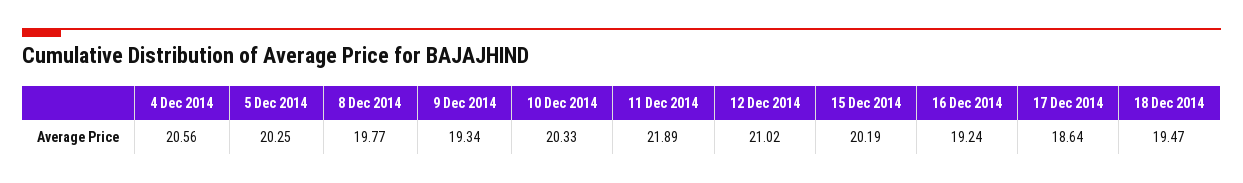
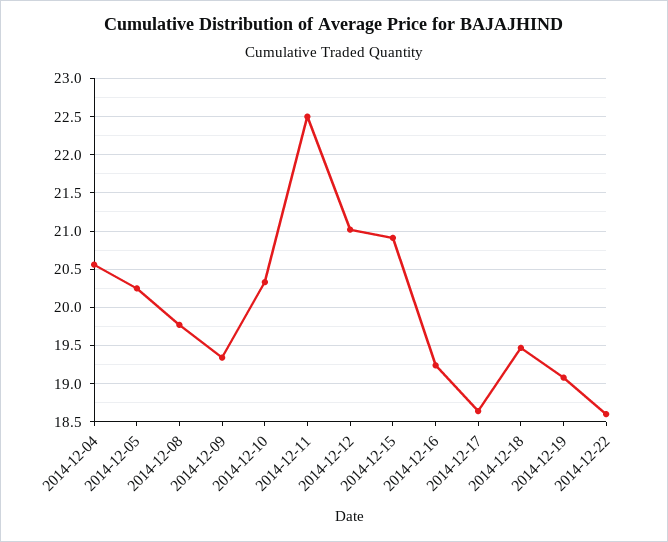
11 Dec 2014: 21.89 -> 22.5
15 Dec 2014: 20.19 -> 20.9
2014-12-19: none -> 19.1
2014-12-22: none -> 18.6

